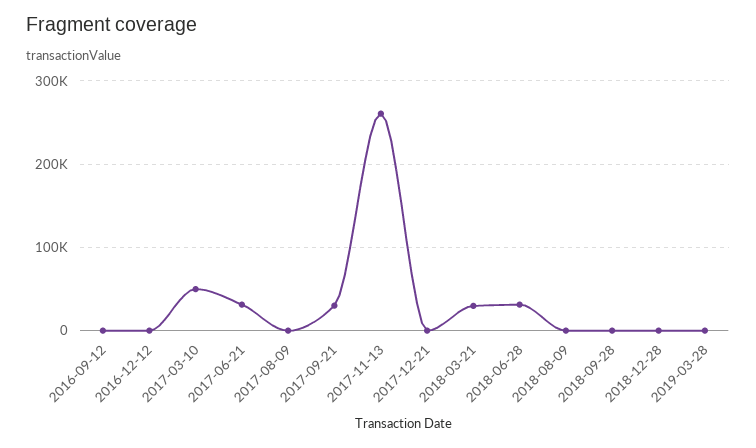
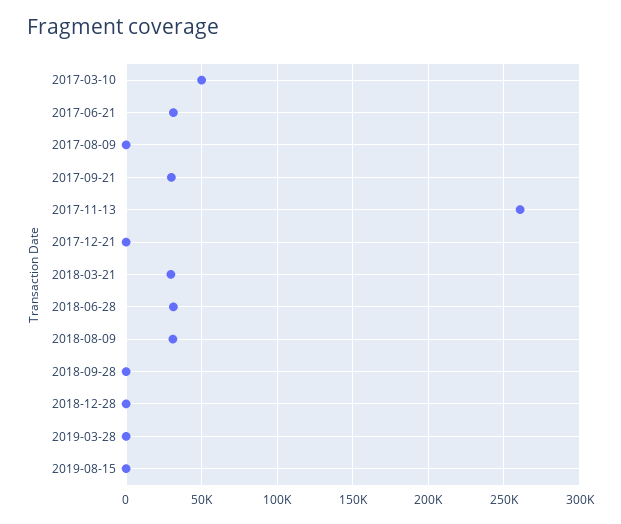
2016-09-12: 0 -> none
2016-12-12: 0 -> none
2018-08-09: 0 -> 30000
2019-08-15: none -> 0

